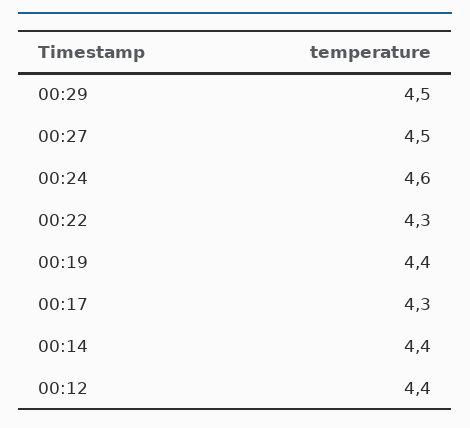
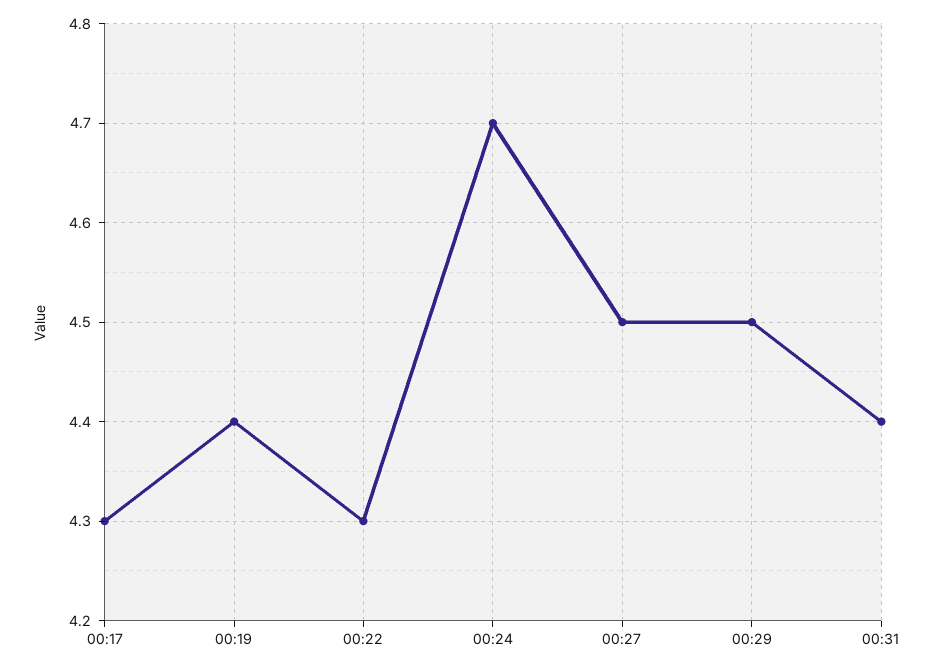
00:24: 4.6 -> 4.7
00:14: 4.4 -> none
00:12: 4.4 -> none
00:31: none -> 4.4

